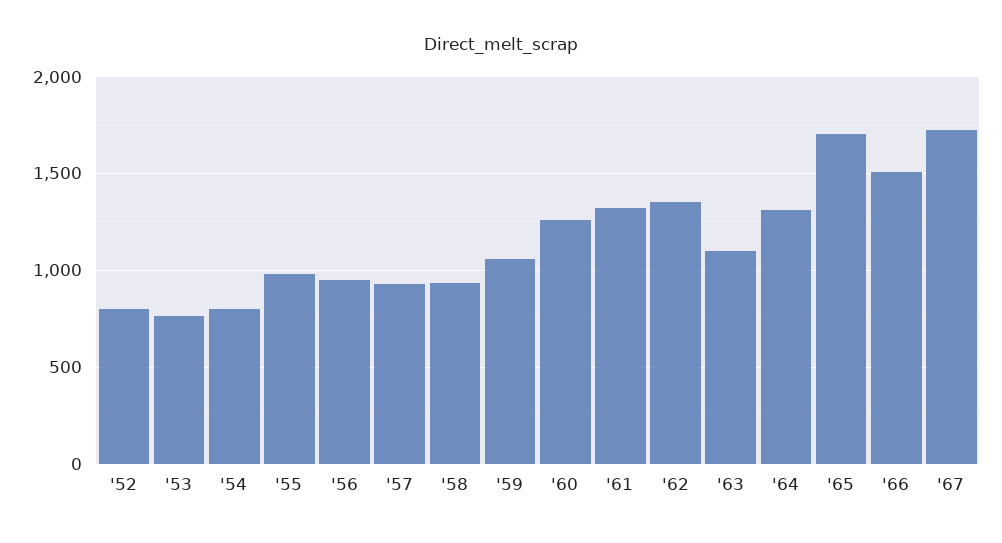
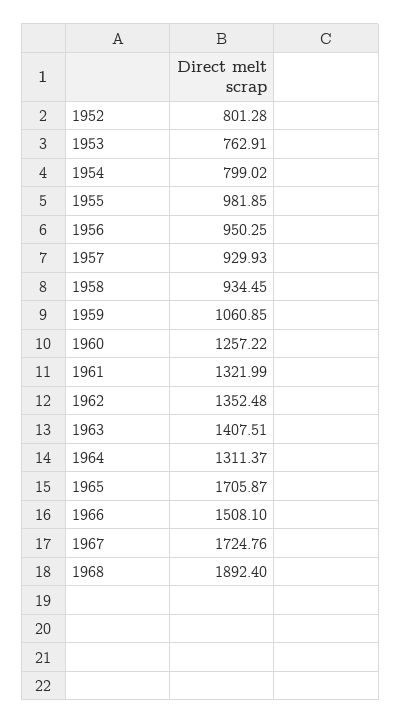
'63: 1100 -> 1407.51
1968: none -> 1892.4

